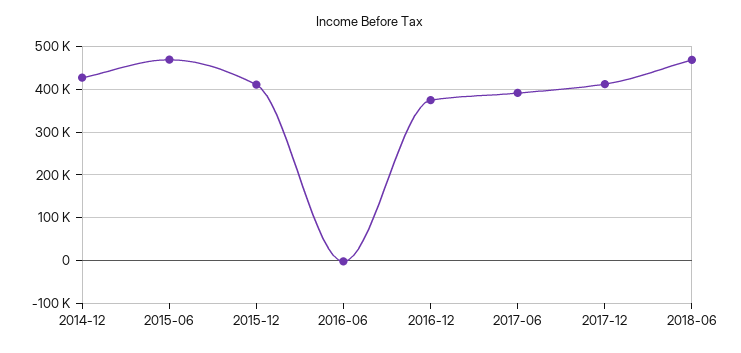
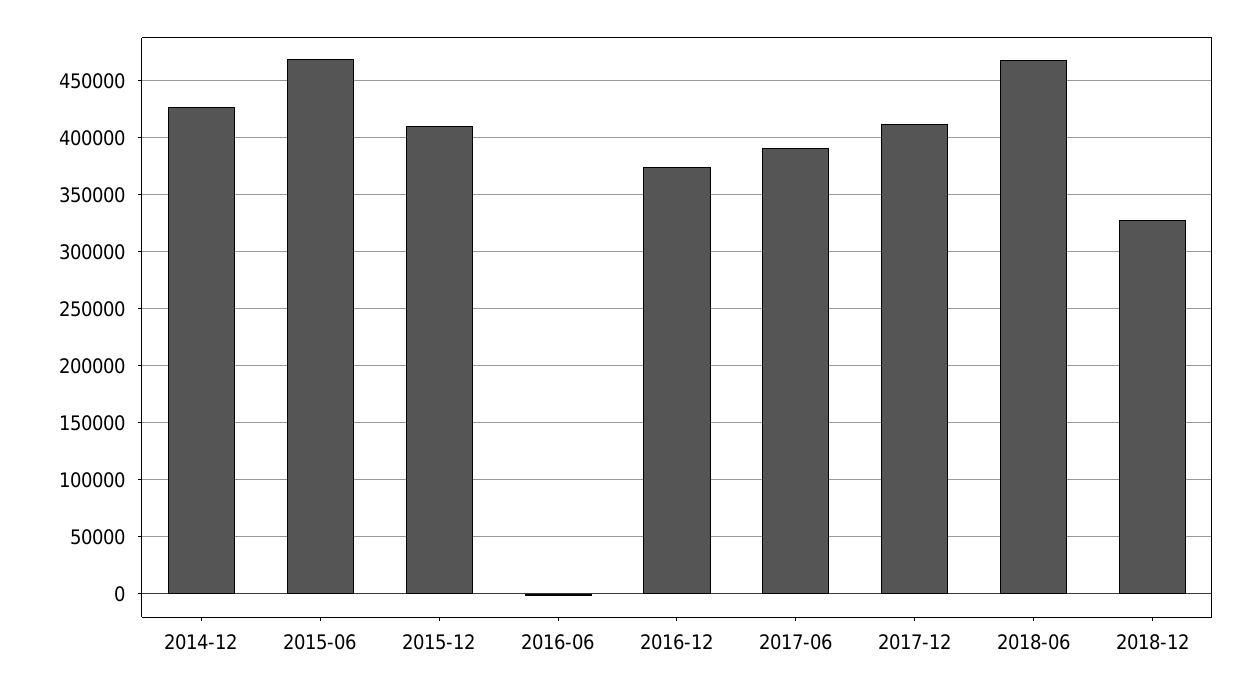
2018-12: none -> 330000

